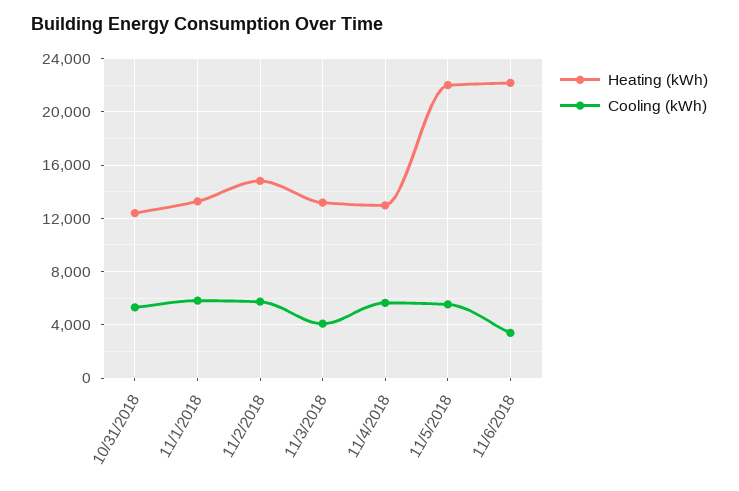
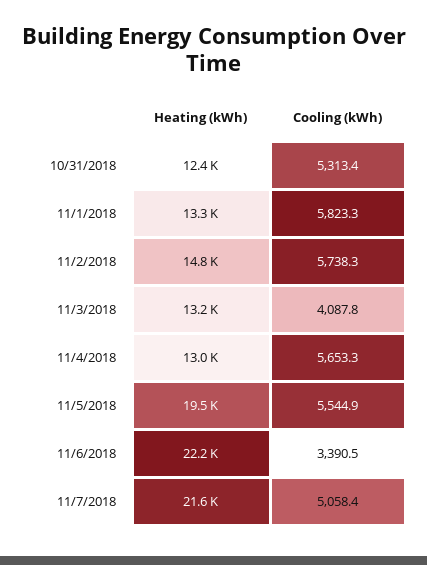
Heating (kWh), 11/5/2018: 22000 -> 19500
Heating (kWh), 11/7/2018: none -> 21600
Cooling (kWh), 11/7/2018: none -> 5058.4

